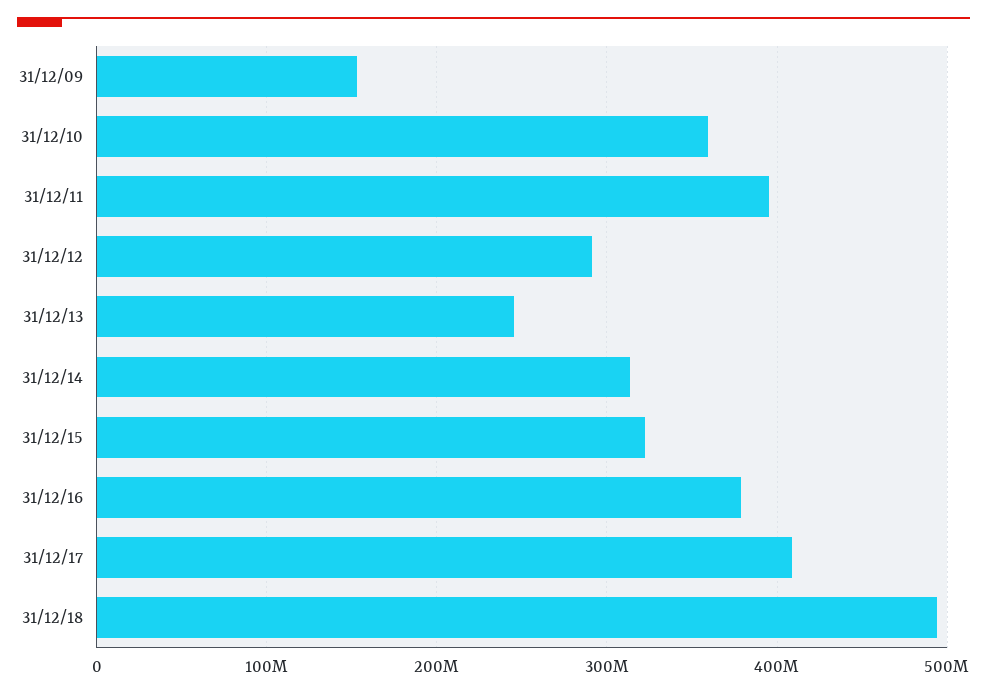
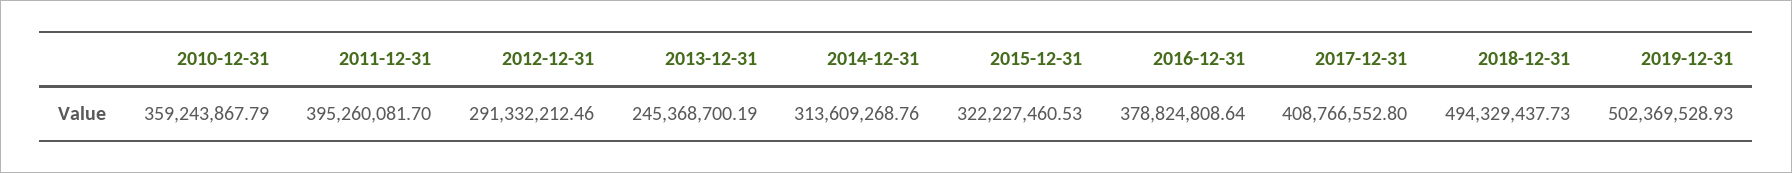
31/12/09: 150000000 -> none
2019-12-31: none -> 502369528.93

